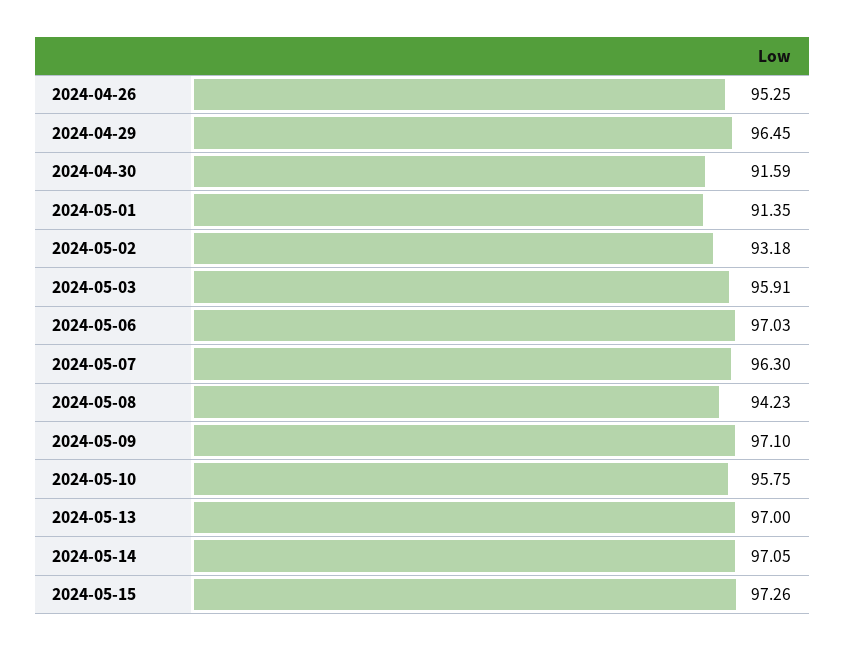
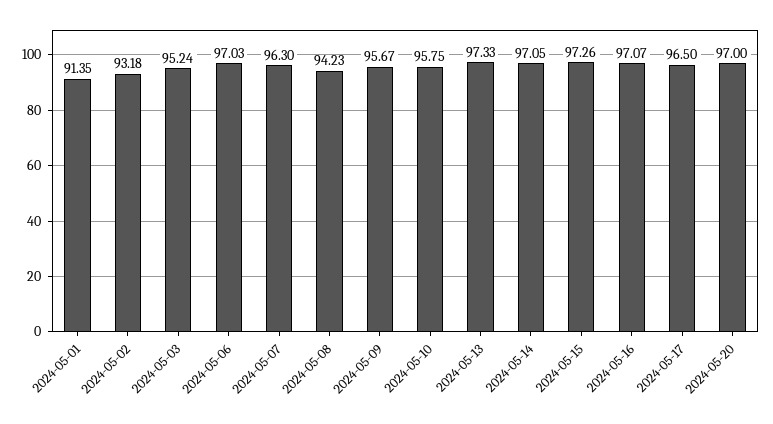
2024-04-26: 95.25 -> none
2024-04-29: 96.45 -> none
2024-04-30: 91.59 -> none
2024-05-03: 95.91 -> 95.24
2024-05-09: 97.1 -> 95.67
2024-05-13: 97 -> 97.33
2024-05-16: none -> 97.07
2024-05-17: none -> 96.5
2024-05-20: none -> 97

